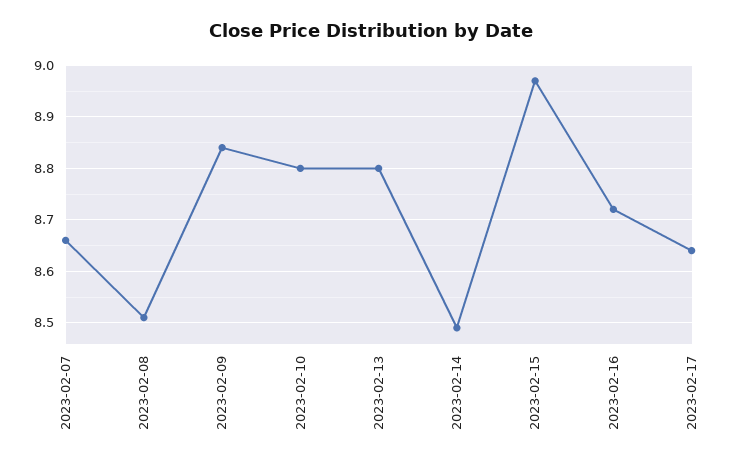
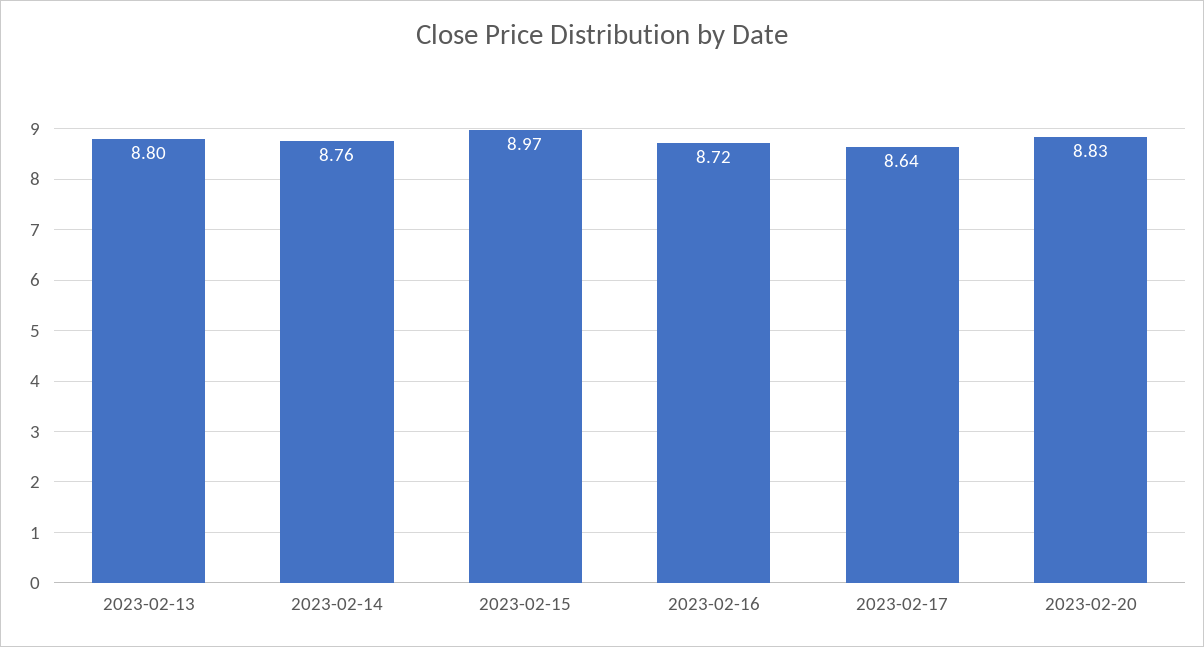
2023-02-07: 8.65 -> none
2023-02-08: 8.5 -> none
2023-02-09: 8.85 -> none
2023-02-10: 8.8 -> none
2023-02-14: 8.5 -> 8.76
2023-02-20: none -> 8.83

